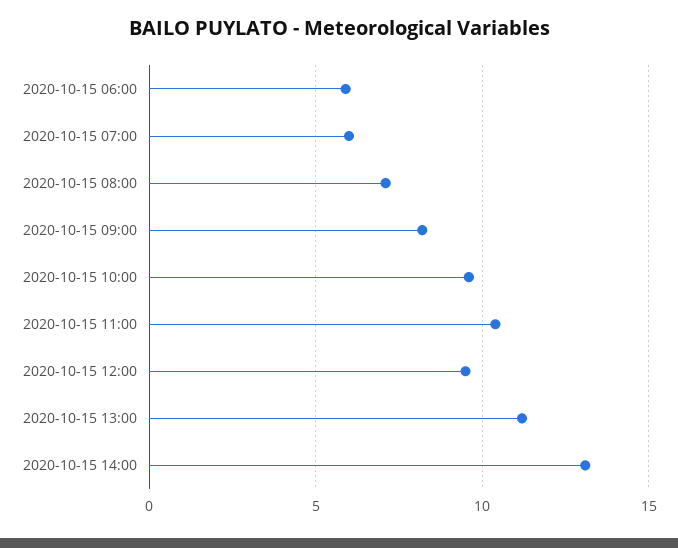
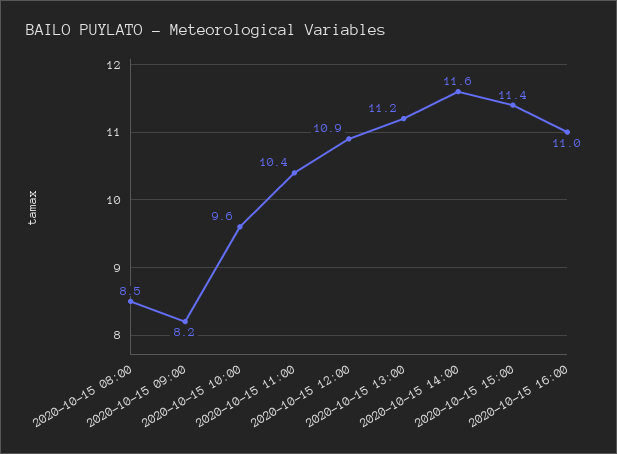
2020-10-15 06:00: 6 -> none
2020-10-15 07:00: 6 -> none
2020-10-15 08:00: 7 -> 8.5
2020-10-15 12:00: 9.5 -> 10.9
2020-10-15 14:00: 13 -> 11.6
2020-10-15 15:00: none -> 11.4
2020-10-15 16:00: none -> 11

